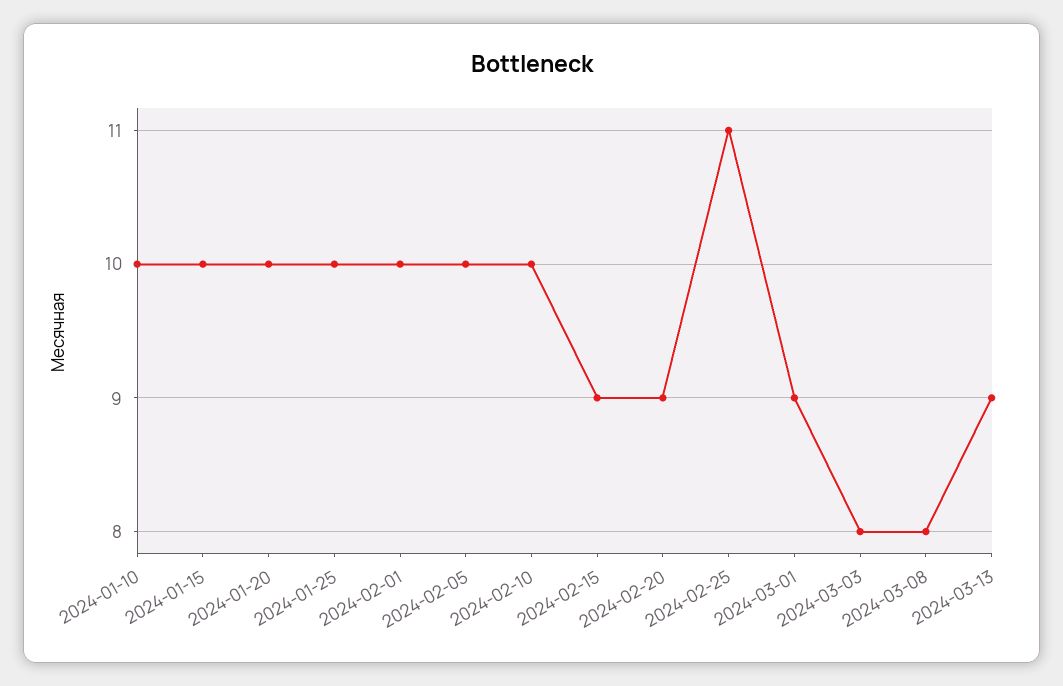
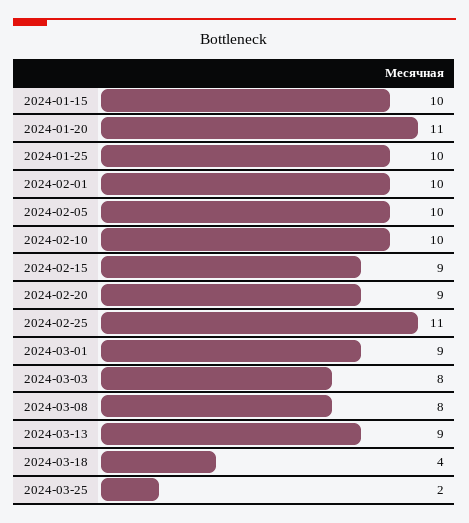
2024-01-10: 10 -> none
2024-01-20: 10 -> 11
2024-03-18: none -> 4
2024-03-25: none -> 2

